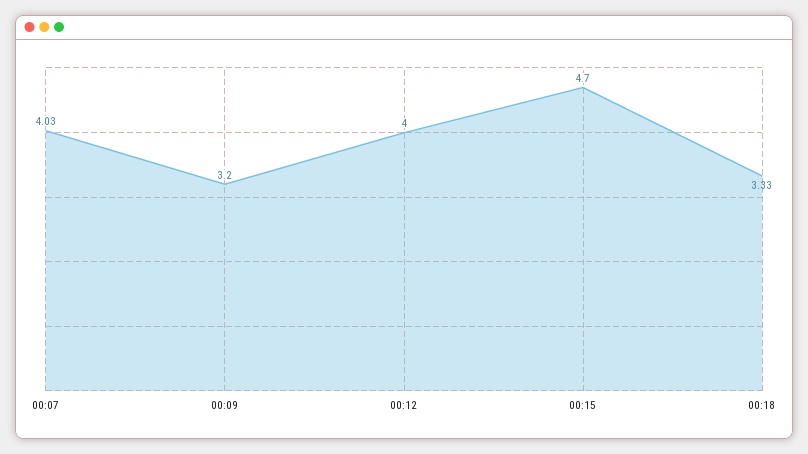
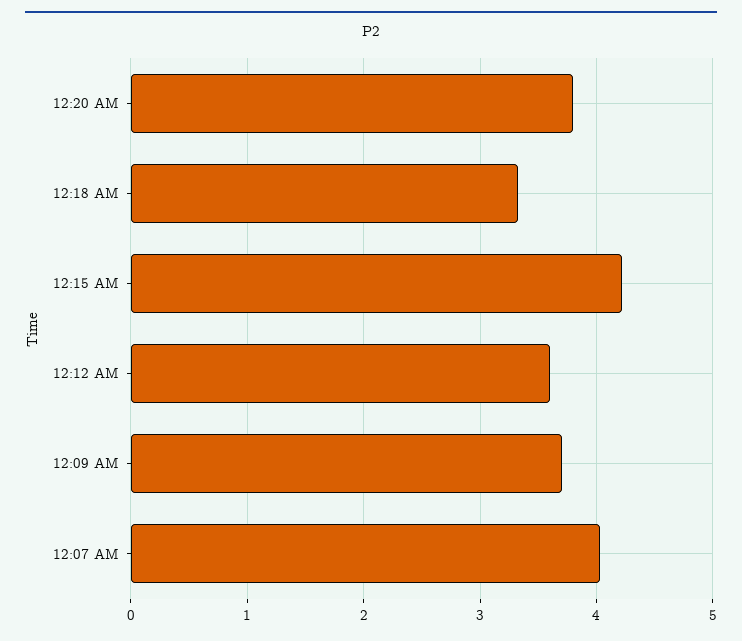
00:09: 3.2 -> 3.7
00:12: 4 -> 3.6
00:15: 4.7 -> 4.2
12:20 AM: none -> 3.8

